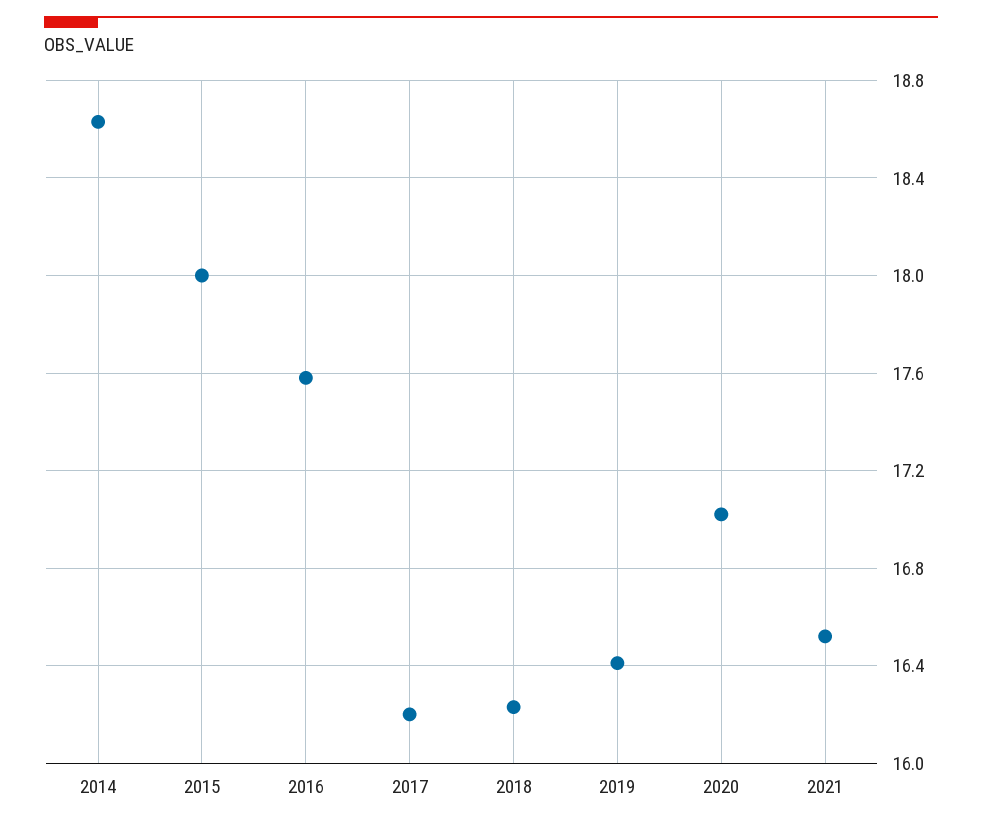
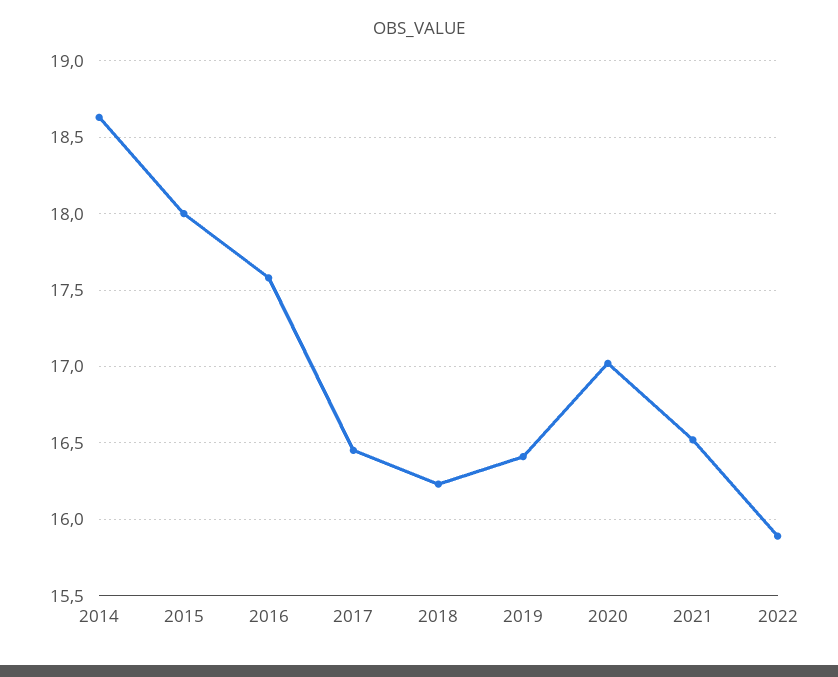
2017: 16.2 -> 16.45
2022: none -> 15.9

